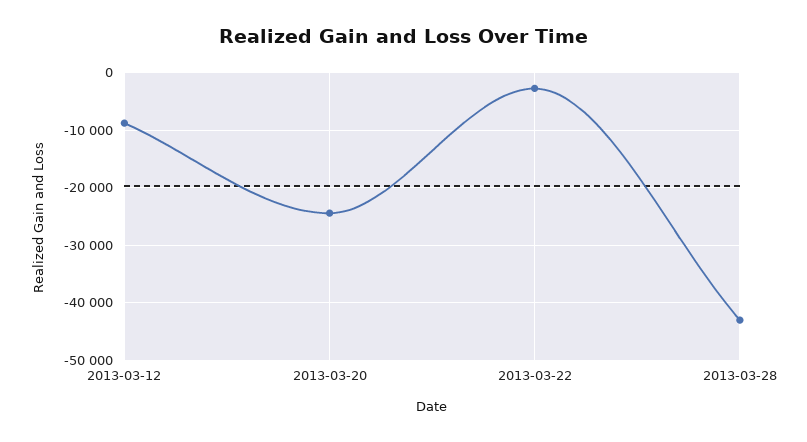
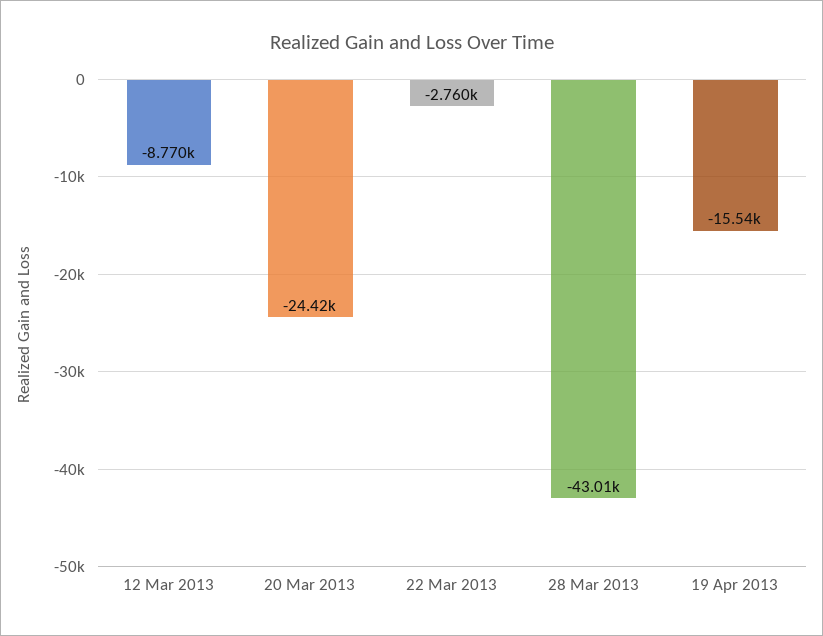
19 Apr 2013: none -> -15540

